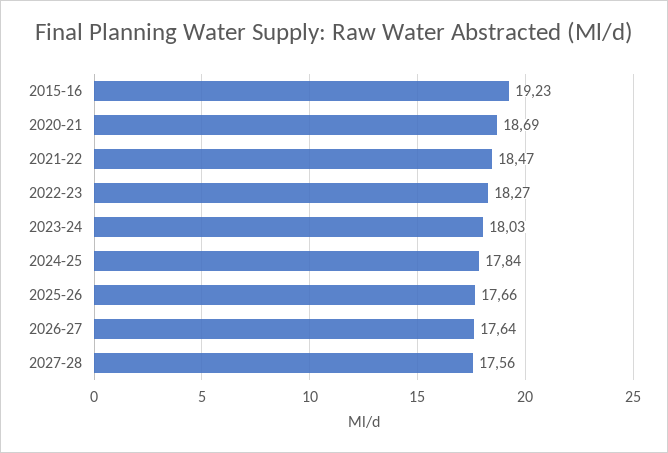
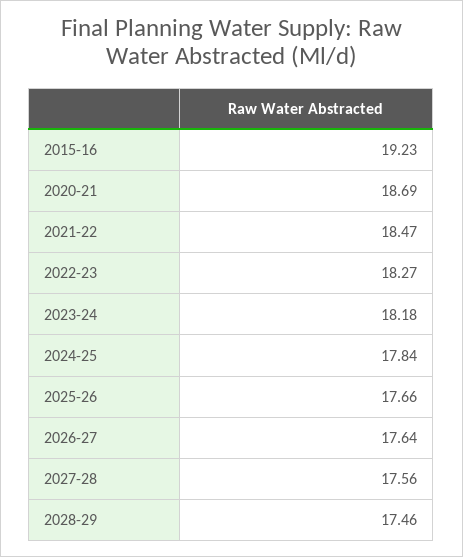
2023-24: 18.03 -> 18.18
2028-29: none -> 17.46

